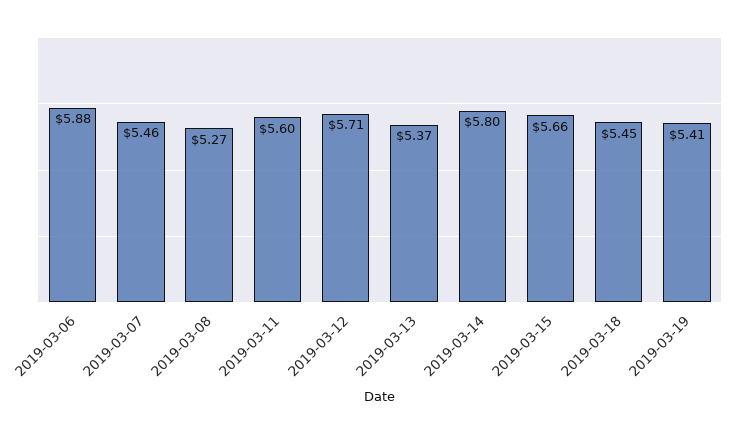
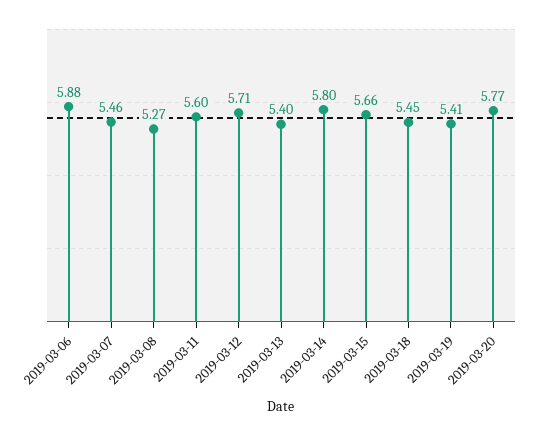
2019-03-13: 5.37 -> 5.4
2019-03-20: none -> 5.77

